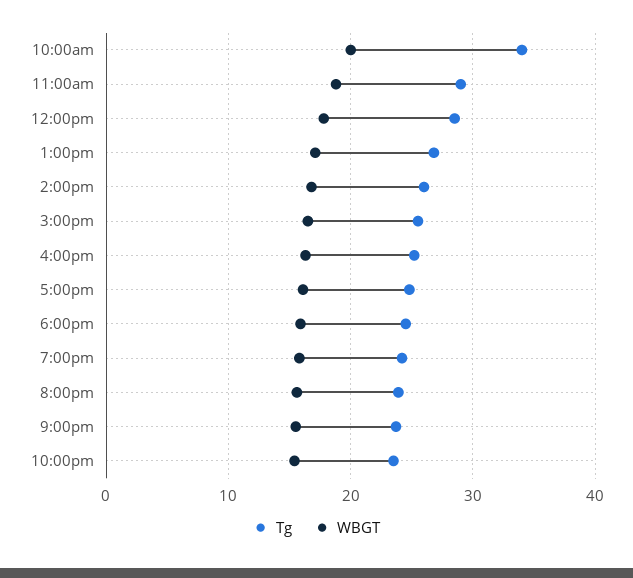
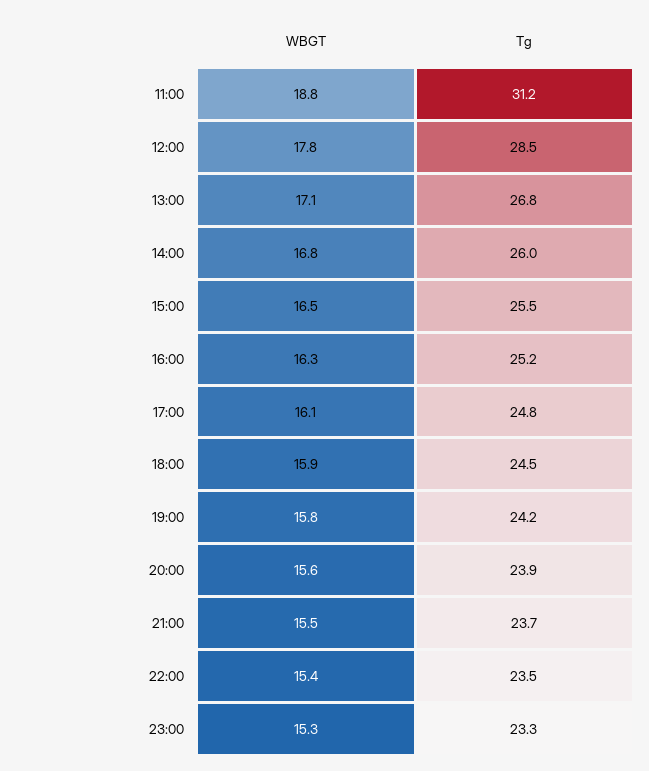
Tg, 10:00am: 34 -> none
WBGT, 10:00am: 20 -> none
Tg, 11:00am: 29 -> 31.2
WBGT, 23:00: none -> 15.3
Tg, 23:00: none -> 23.3

